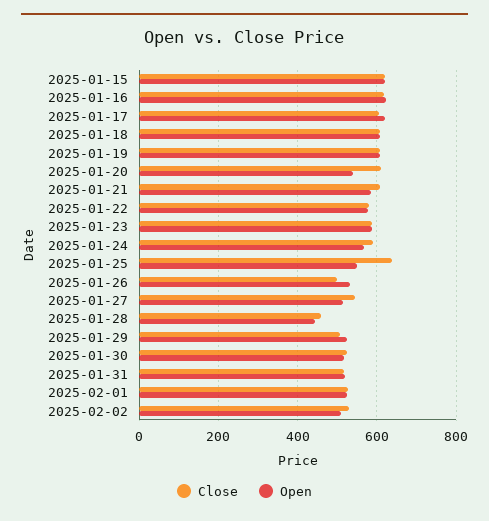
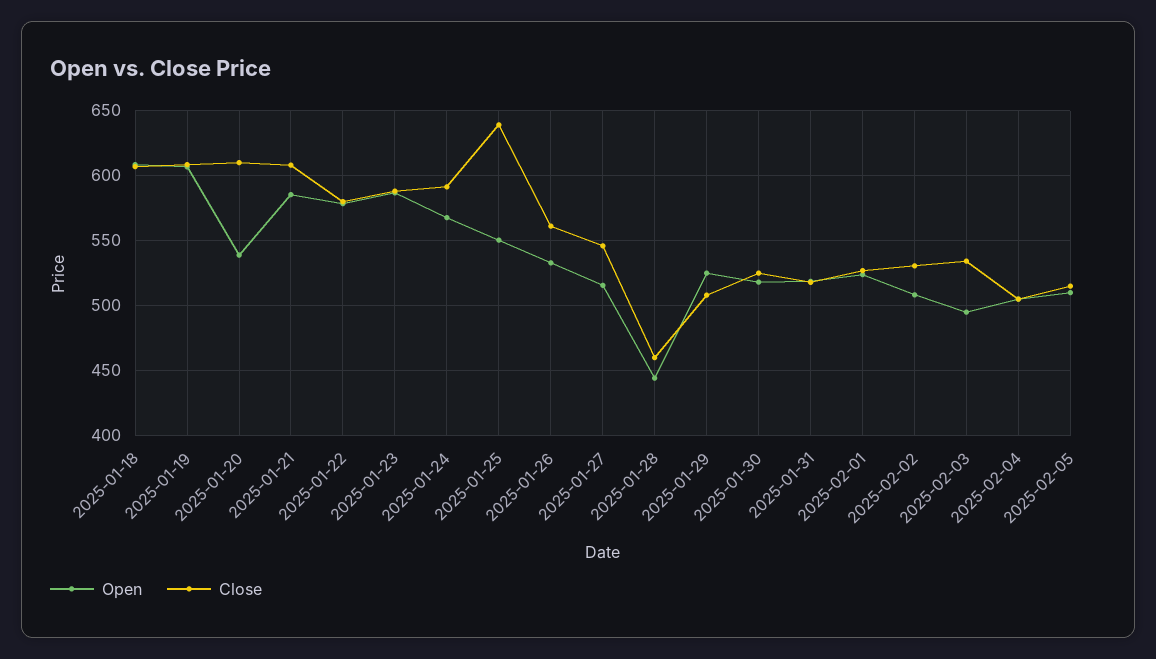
Close, 2025-01-15: 620 -> none
Open, 2025-01-15: 620 -> none
Close, 2025-01-16: 620 -> none
Open, 2025-01-16: 620 -> none
Close, 2025-01-17: 600 -> none
Open, 2025-01-17: 620 -> none
Close, 2025-01-26: 500 -> 560
Open, 2025-02-03: none -> 495
Close, 2025-02-03: none -> 535
Open, 2025-02-04: none -> 505
Close, 2025-02-04: none -> 505
Open, 2025-02-05: none -> 510
Close, 2025-02-05: none -> 515

